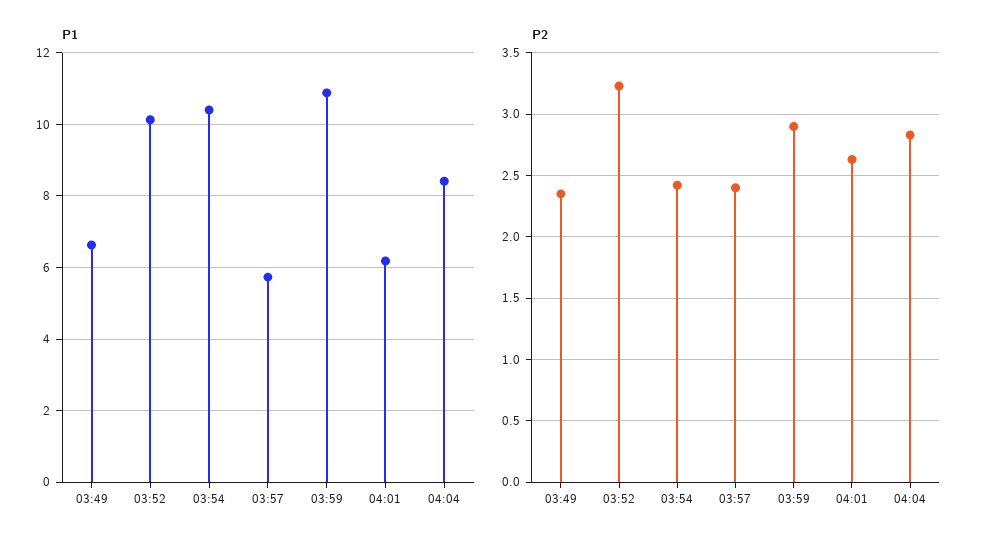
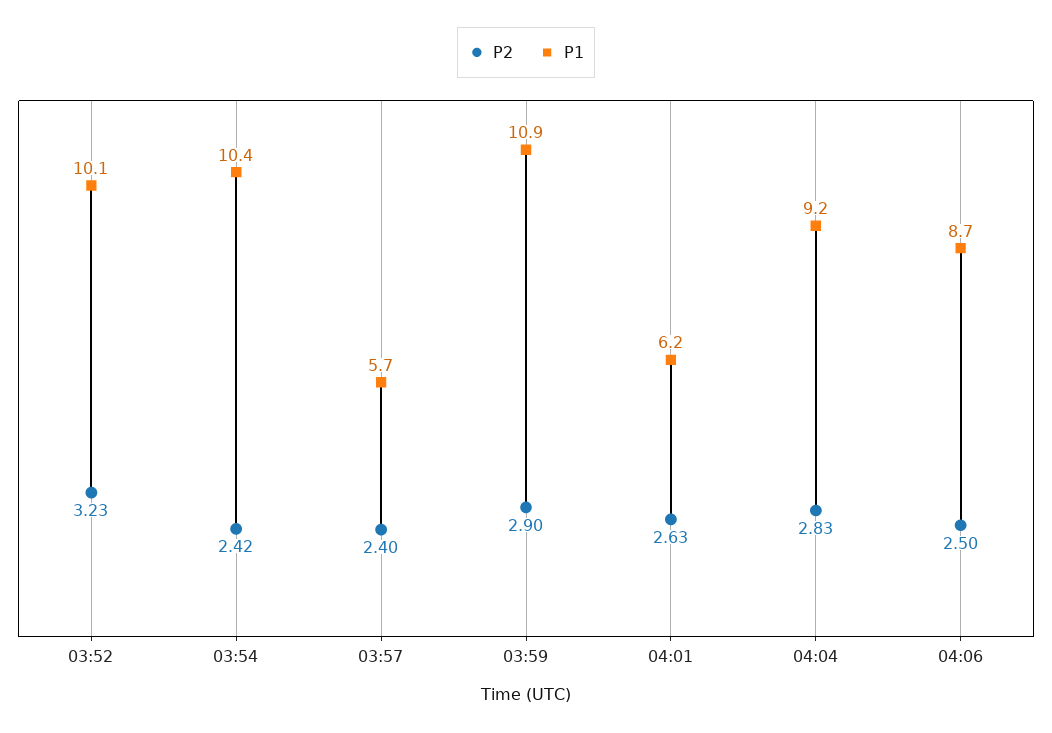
P1, 03:49: 6.6 -> none
P1, 04:04: 8.4 -> 9.2
P2, 03:49: 2.35 -> none
P2, 04:06: none -> 2.5
P1, 04:06: none -> 8.7

